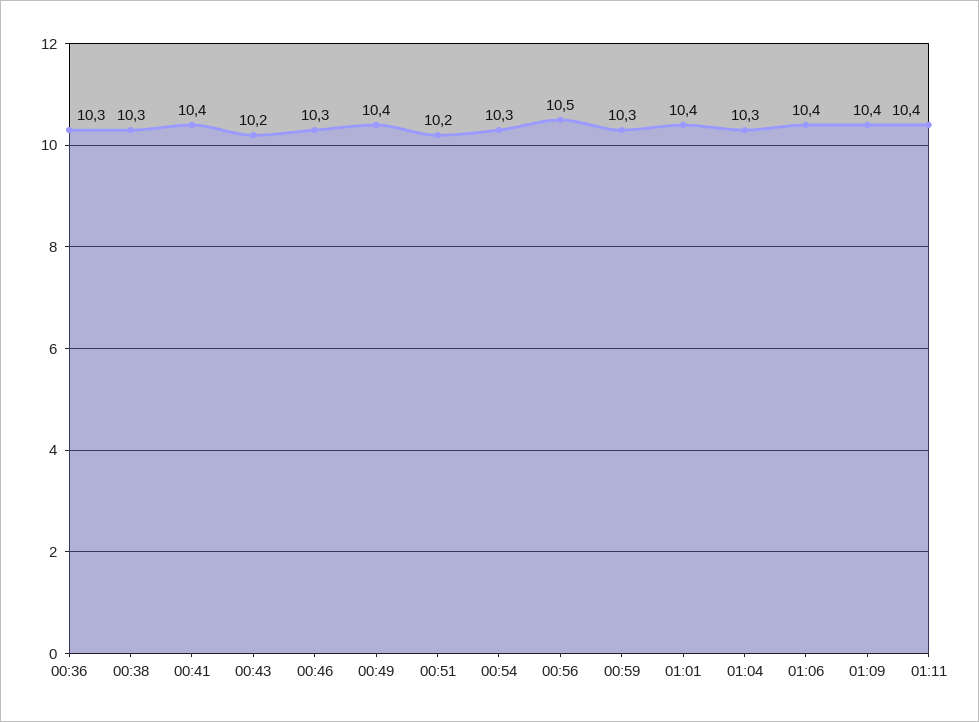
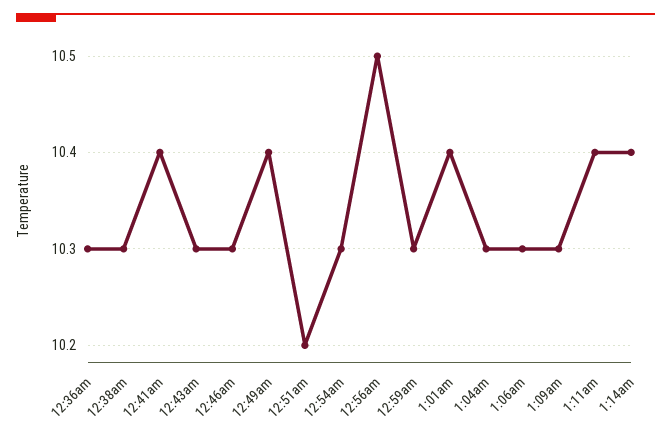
00:43: 10.2 -> 10.3
01:06: 10.4 -> 10.3
01:09: 10.4 -> 10.3
1:14am: none -> 10.4

